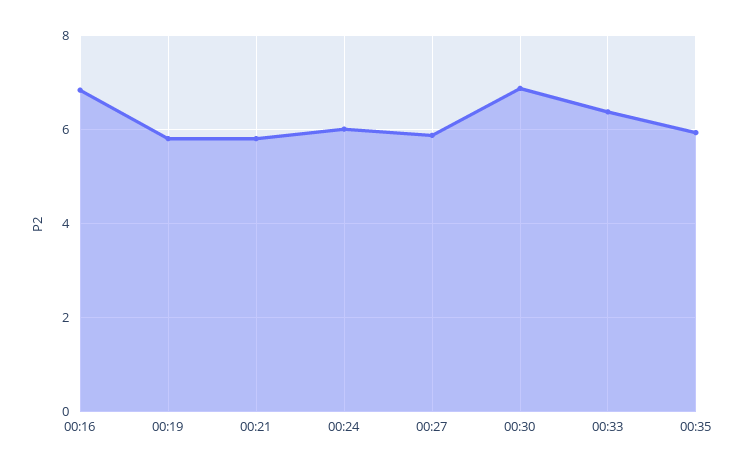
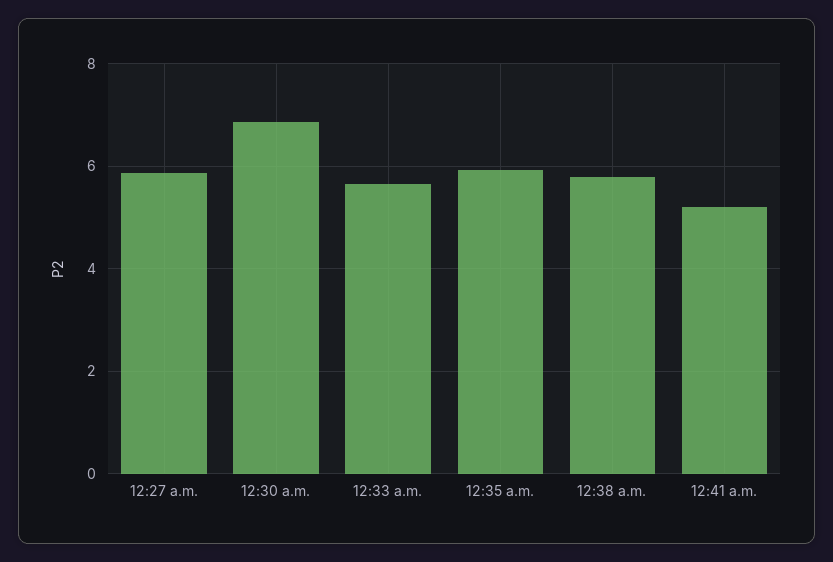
00:16: 6.8 -> none
00:19: 5.8 -> none
00:21: 5.8 -> none
00:24: 6 -> none
00:33: 6.4 -> 5.6
12:38 a.m.: none -> 5.8
12:41 a.m.: none -> 5.2

